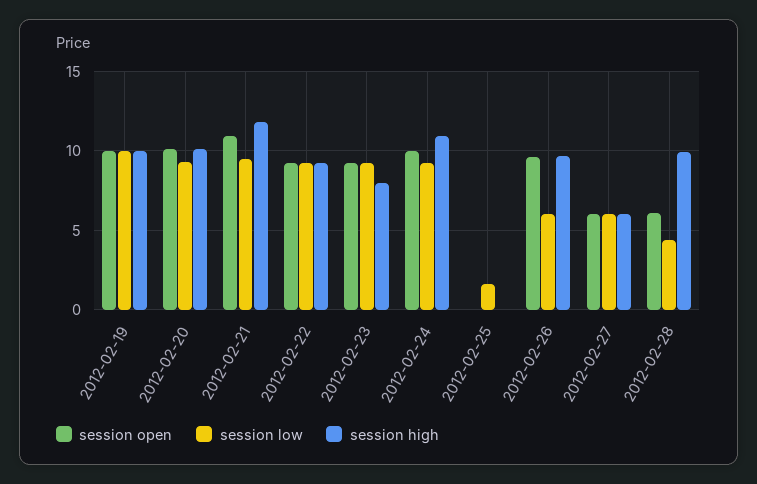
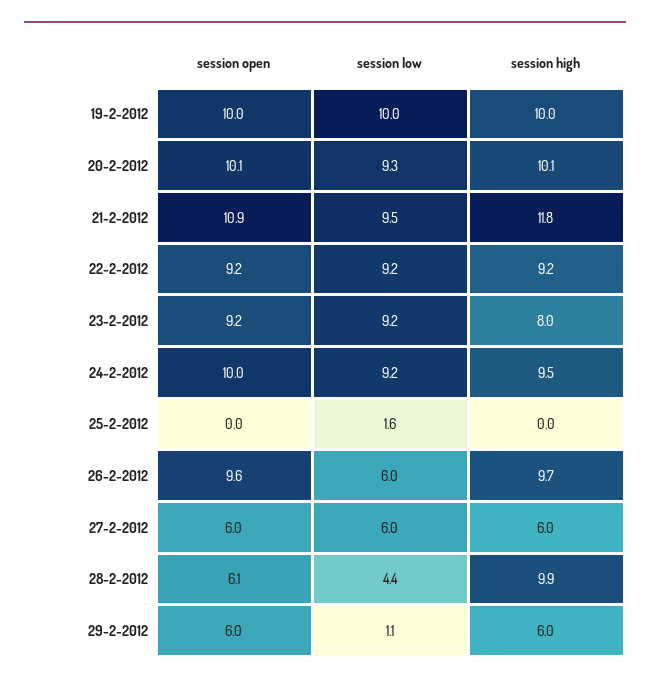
session high, 2012-02-24: 11 -> 9.5
session open, 29-2-2012: none -> 6
session low, 29-2-2012: none -> 1.1
session high, 29-2-2012: none -> 6

